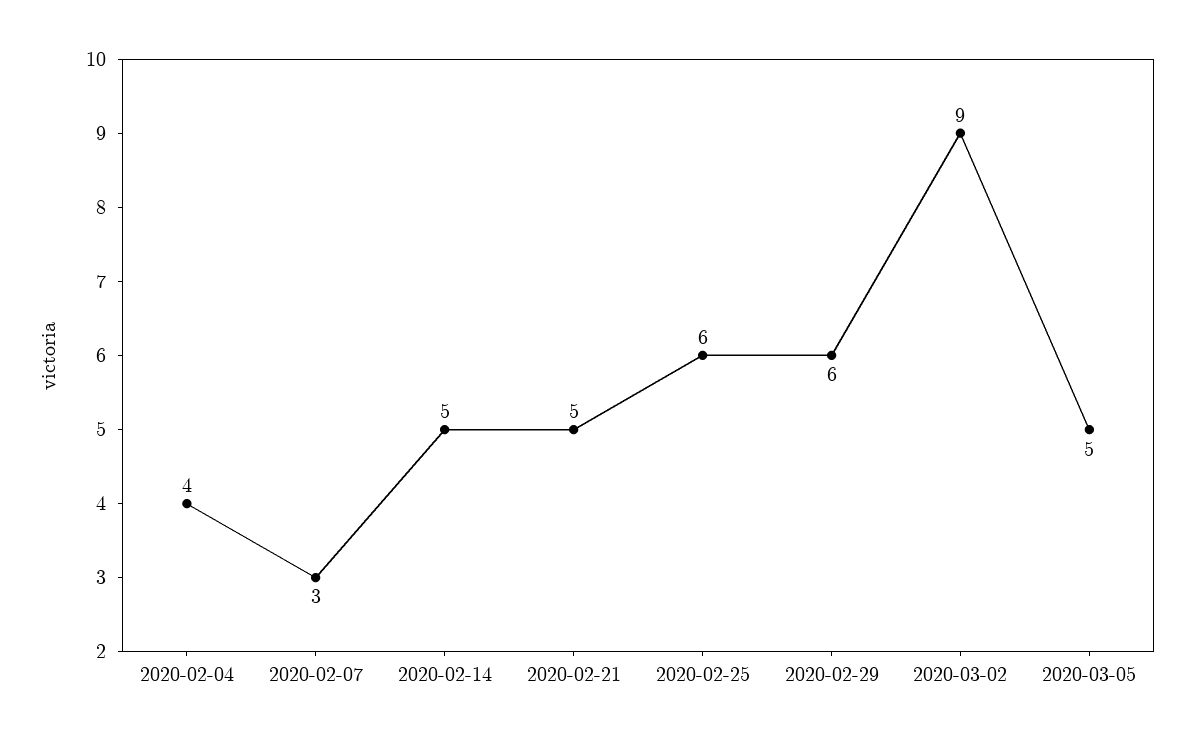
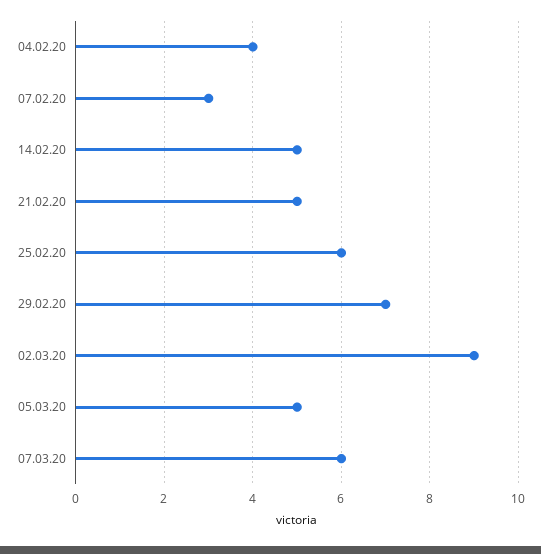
2020-02-29: 6 -> 7
07.03.20: none -> 6

